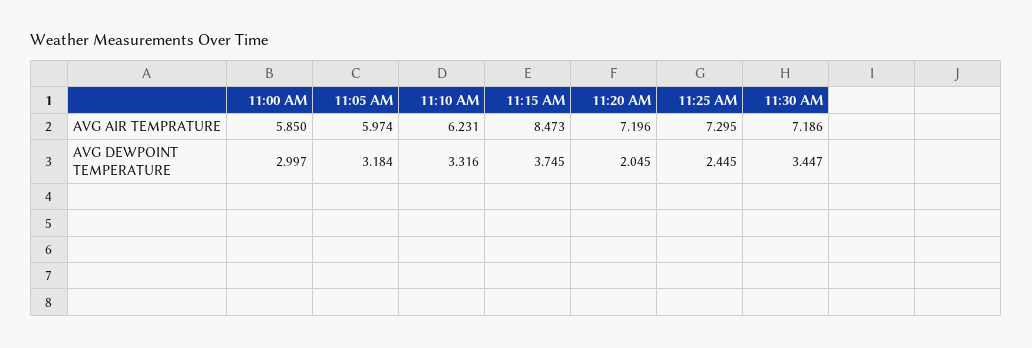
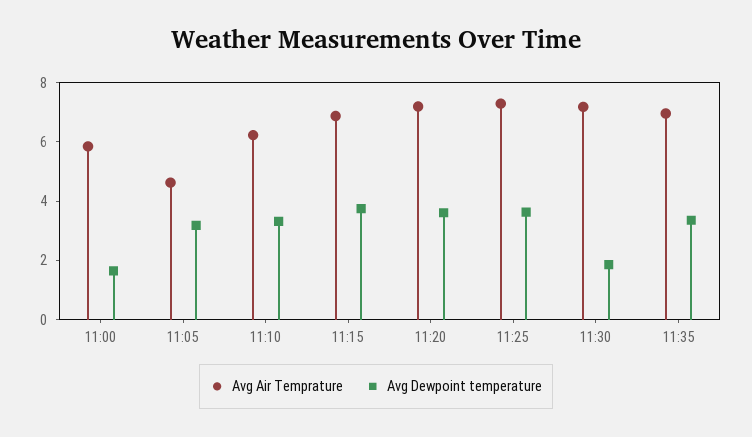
AVG AIR TEMPRATURE, 11:05 AM: 5.974 -> 4.5
AVG AIR TEMPRATURE, 11:15 AM: 8.473 -> 7
AVG DEWPOINT TEMPERATURE, 11:00 AM: 2.997 -> 1.5
AVG DEWPOINT TEMPERATURE, 11:20 AM: 2.045 -> 3.5
AVG DEWPOINT TEMPERATURE, 11:25 AM: 2.445 -> 3.5
AVG DEWPOINT TEMPERATURE, 11:30 AM: 3.447 -> 2
AVG AIR TEMPRATURE, 11:35: none -> 7
AVG DEWPOINT TEMPERATURE, 11:35: none -> 3.5

